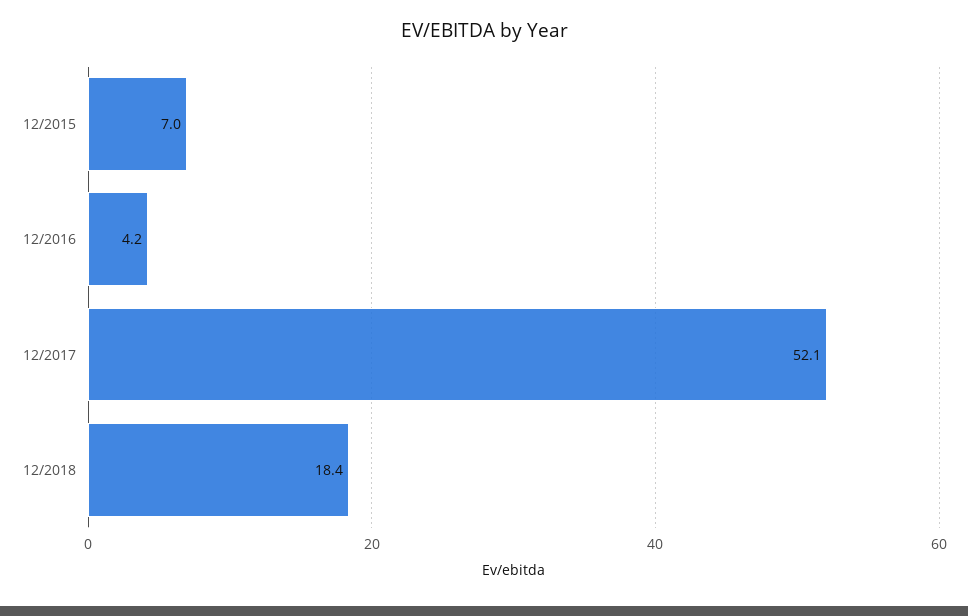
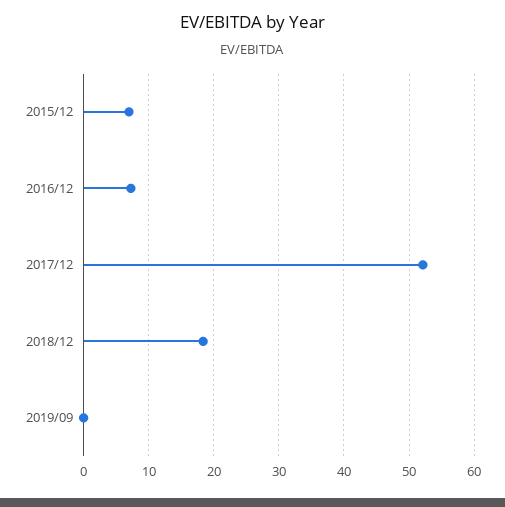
12/2016: 4.2 -> 7
2019/09: none -> 0

